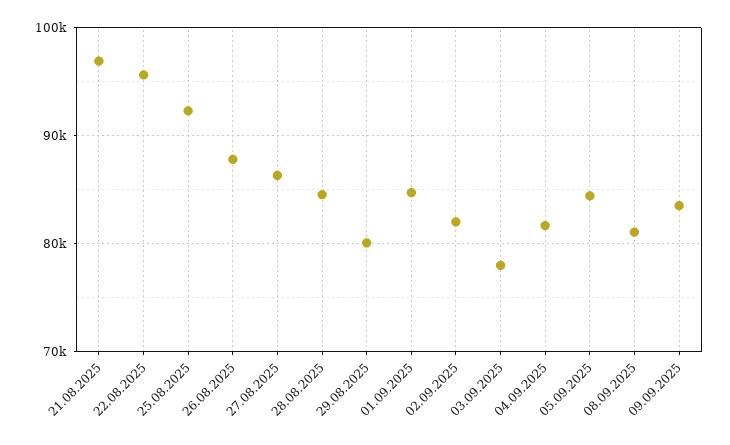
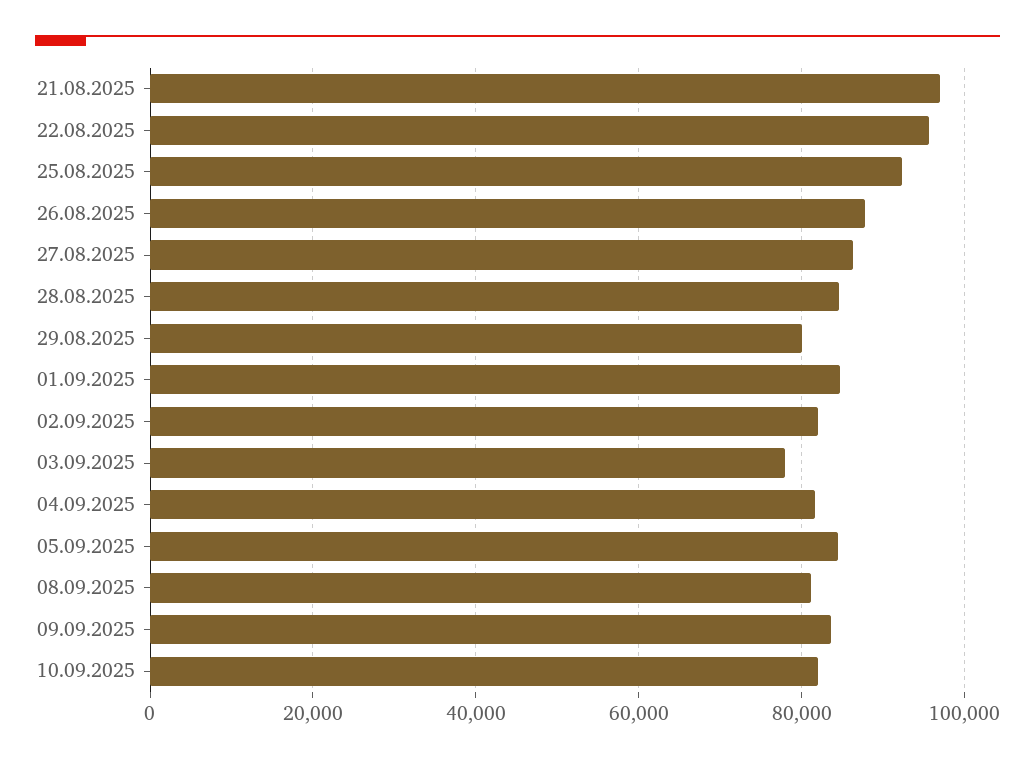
10.09.2025: none -> 82000

